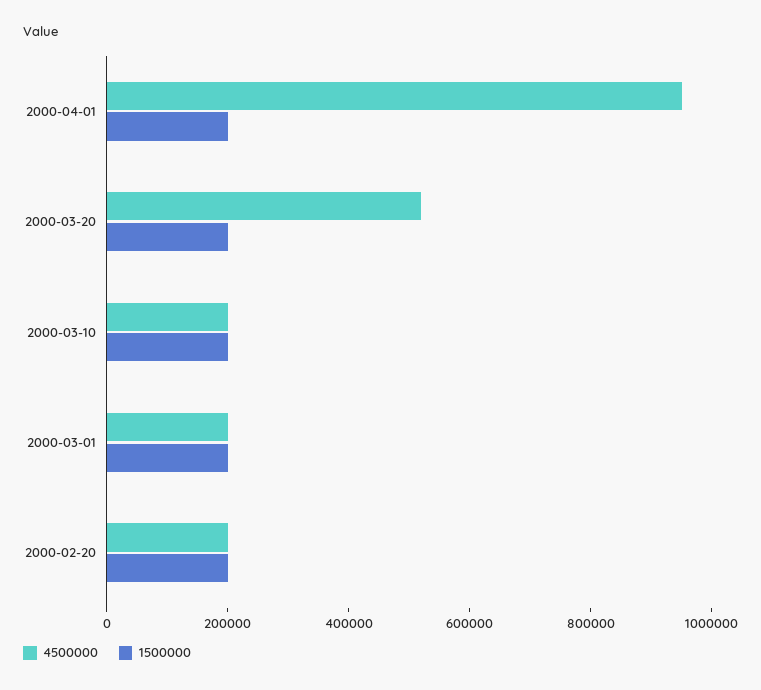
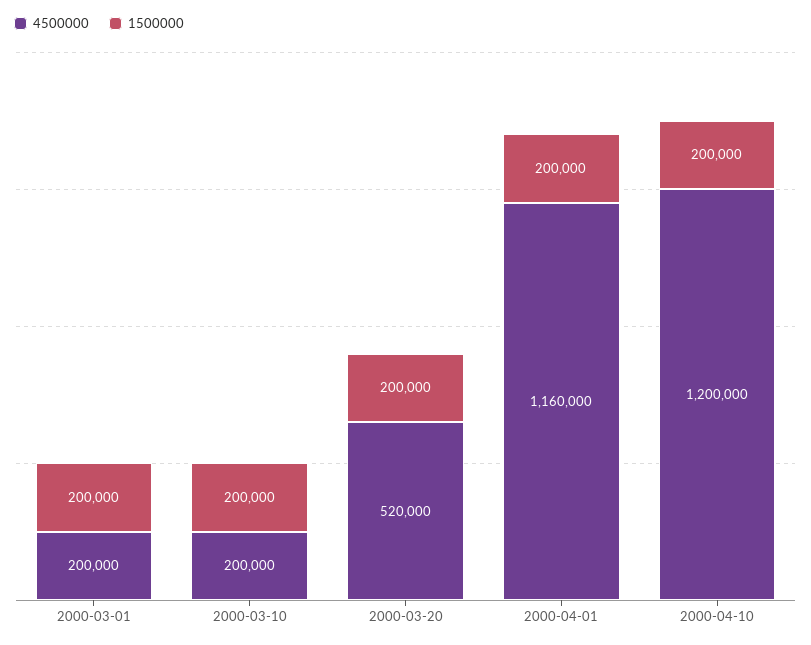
4500000, 2000-04-01: 950000 -> 1160000
4500000, 2000-02-20: 200000 -> none
1500000, 2000-02-20: 200000 -> none
4500000, 2000-04-10: none -> 1200000
1500000, 2000-04-10: none -> 200000

